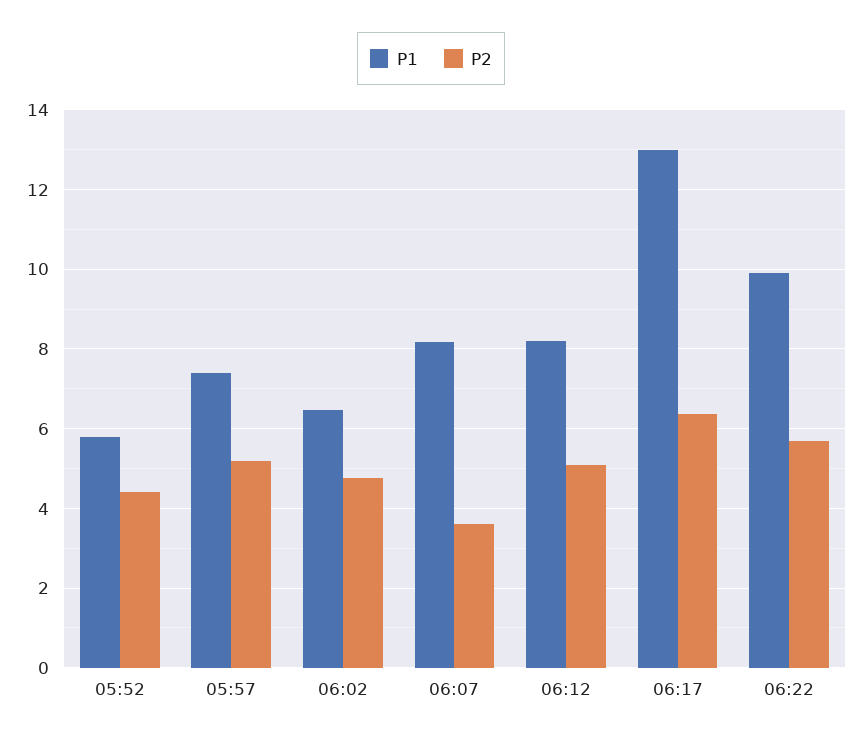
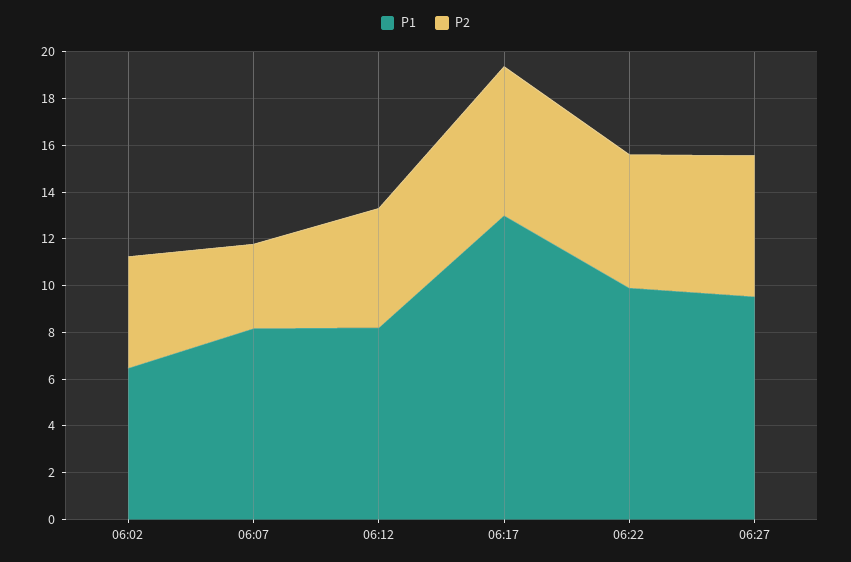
P1, 05:52: 5.8 -> none
P2, 05:52: 4.4 -> none
P1, 05:57: 7.4 -> none
P2, 05:57: 5.2 -> none
P1, 06:27: none -> 9.5
P2, 06:27: none -> 6

